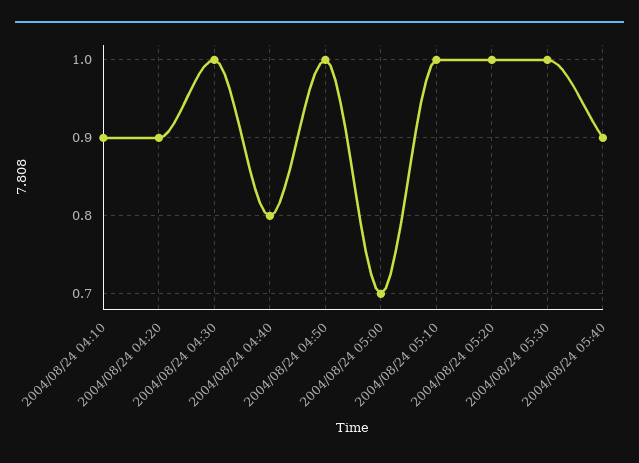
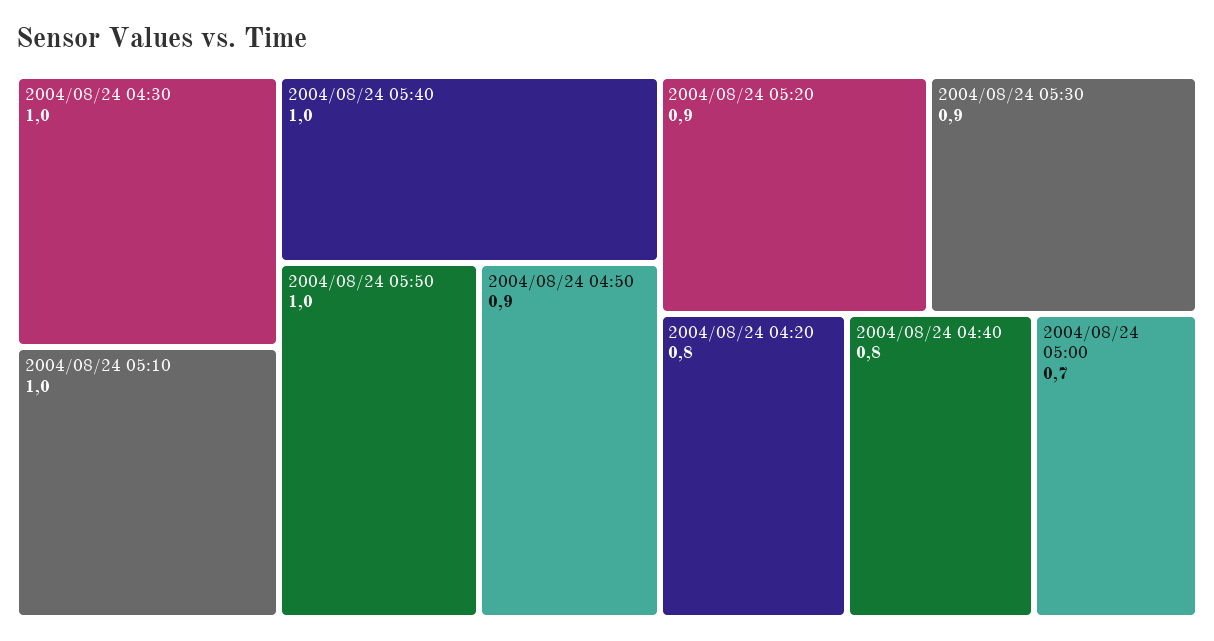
2004/08/24 04:10: 0.9 -> none
2004/08/24 04:20: 0.9 -> 0.8
2004/08/24 04:50: 1 -> 0.9
2004/08/24 05:20: 1 -> 0.9
2004/08/24 05:30: 1 -> 0.9
2004/08/24 05:40: 0.9 -> 1
2004/08/24 05:50: none -> 1

